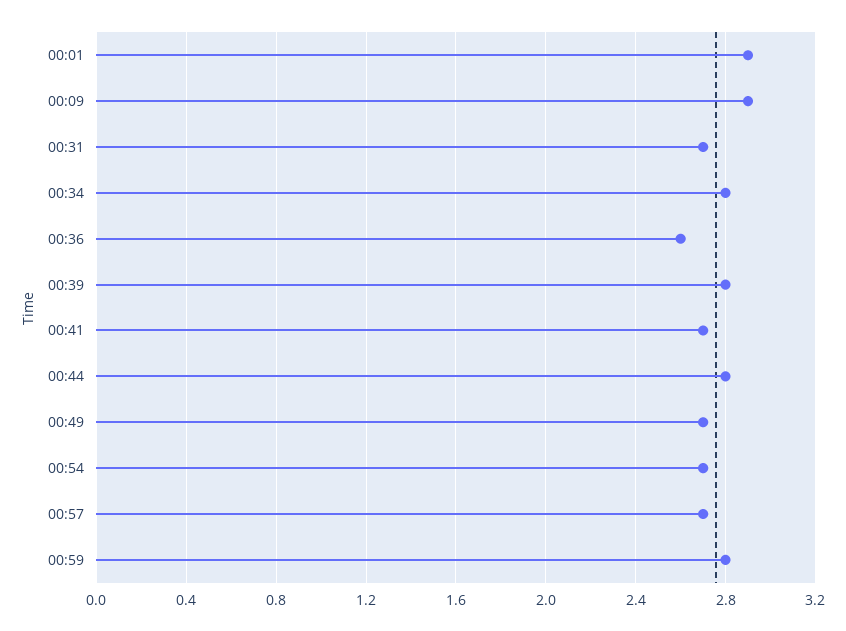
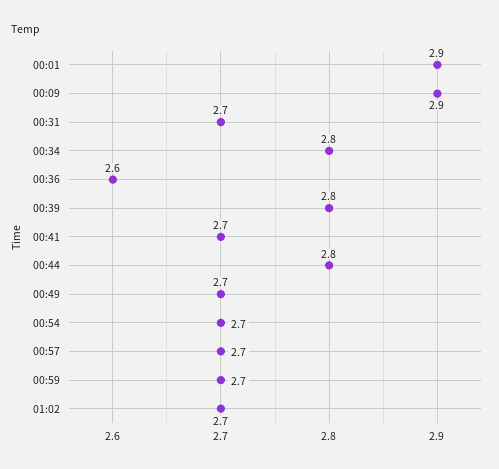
00:59: 2.8 -> 2.7
01:02: none -> 2.7

